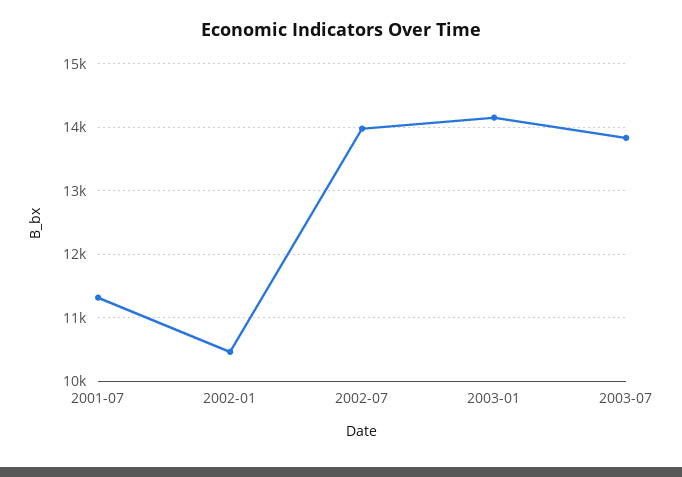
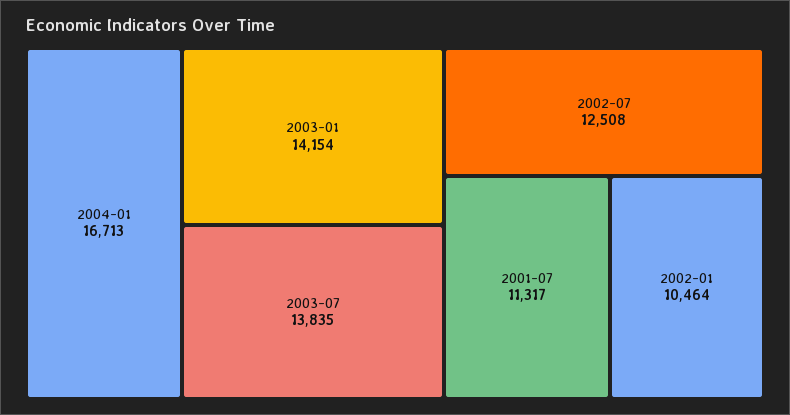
2002-07: 14000 -> 12508
2004-01: none -> 16713

